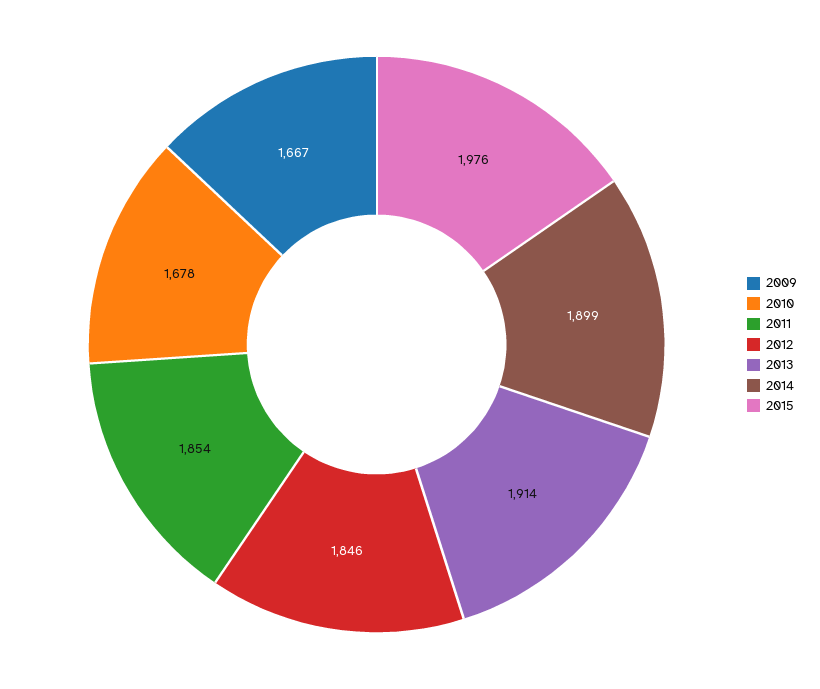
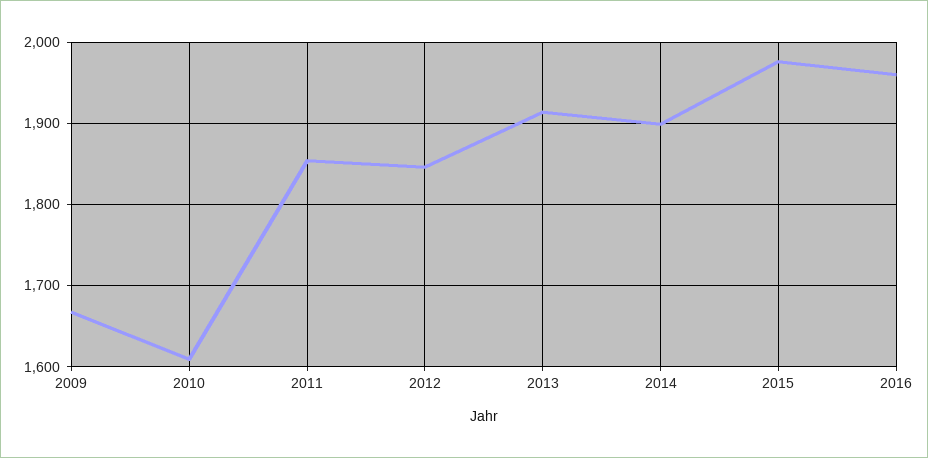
2010: 1678 -> 1610
2016: none -> 1960

